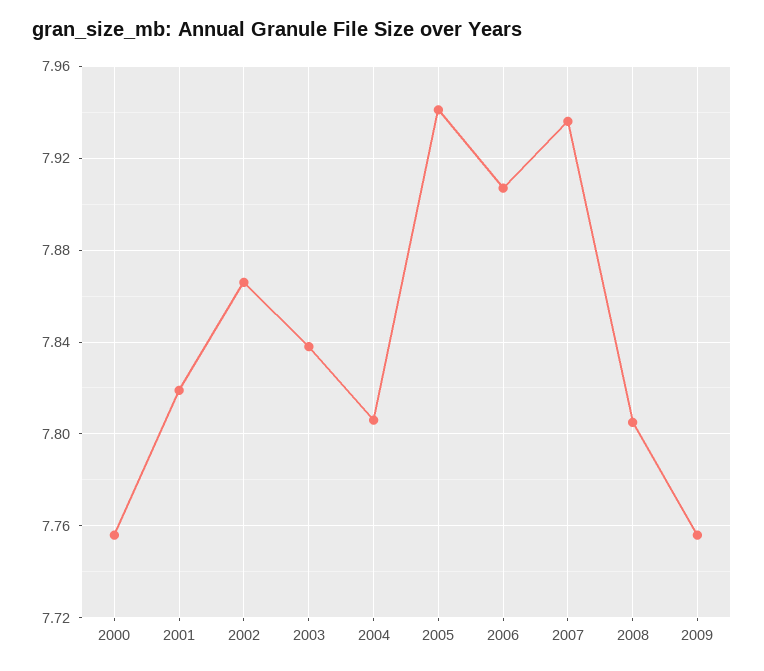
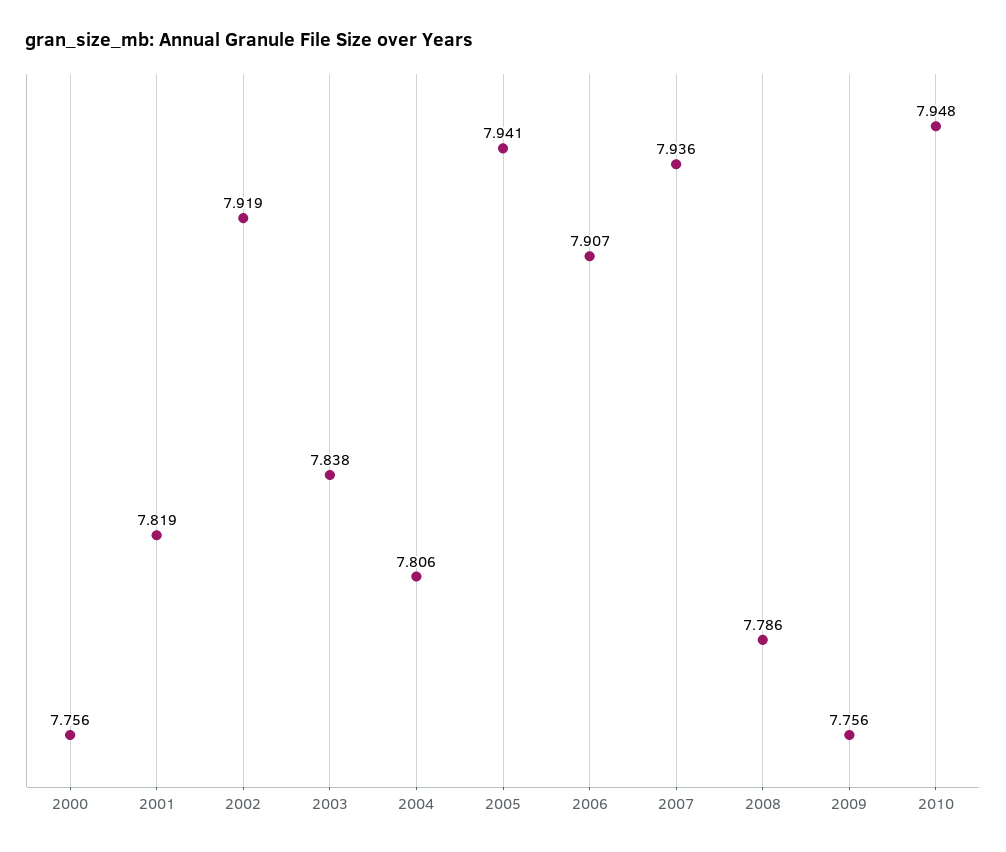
2002: 7.865 -> 7.919
2008: 7.805 -> 7.786
2010: none -> 7.948

